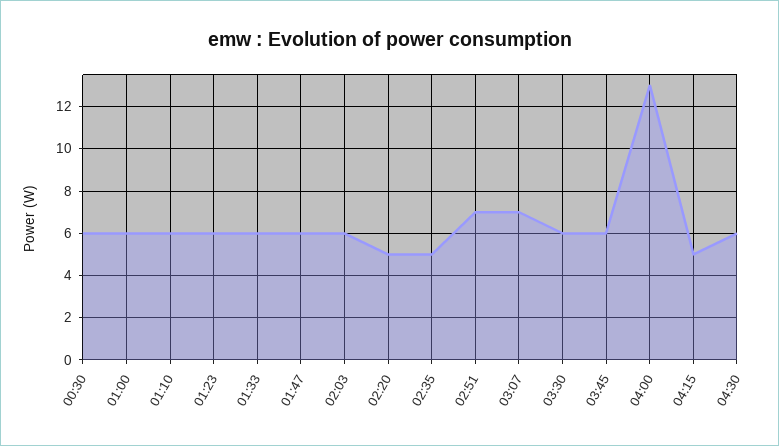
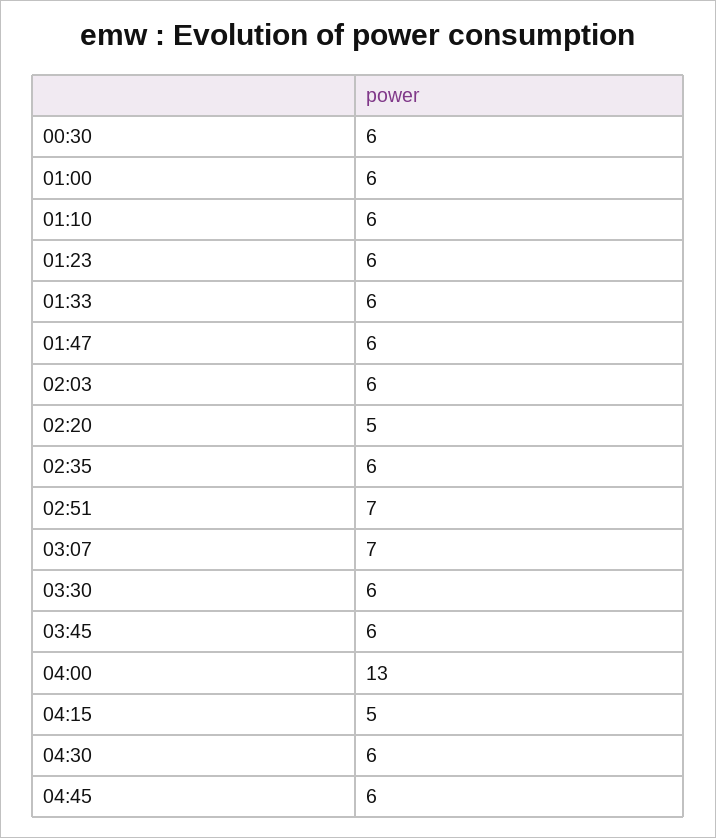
02:35: 5 -> 6
04:45: none -> 6

